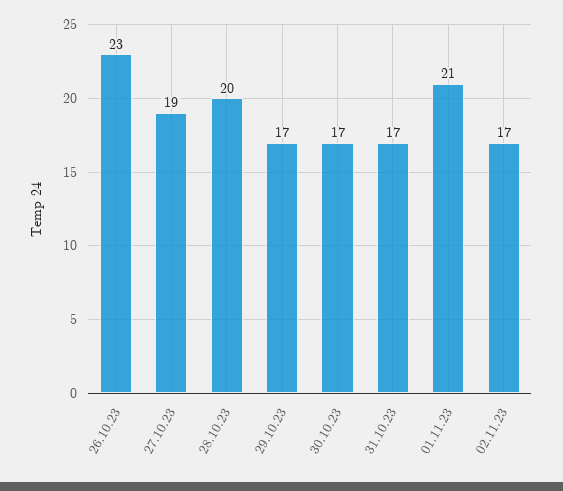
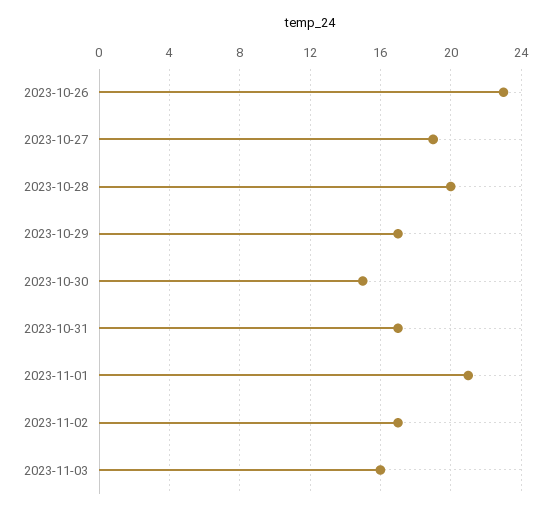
30.10.23: 17 -> 15
2023-11-03: none -> 16

